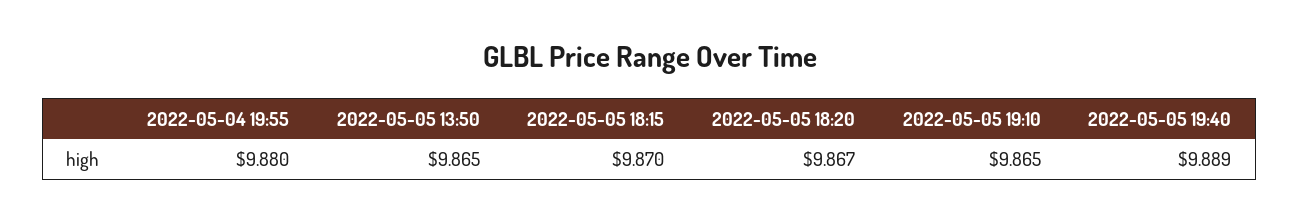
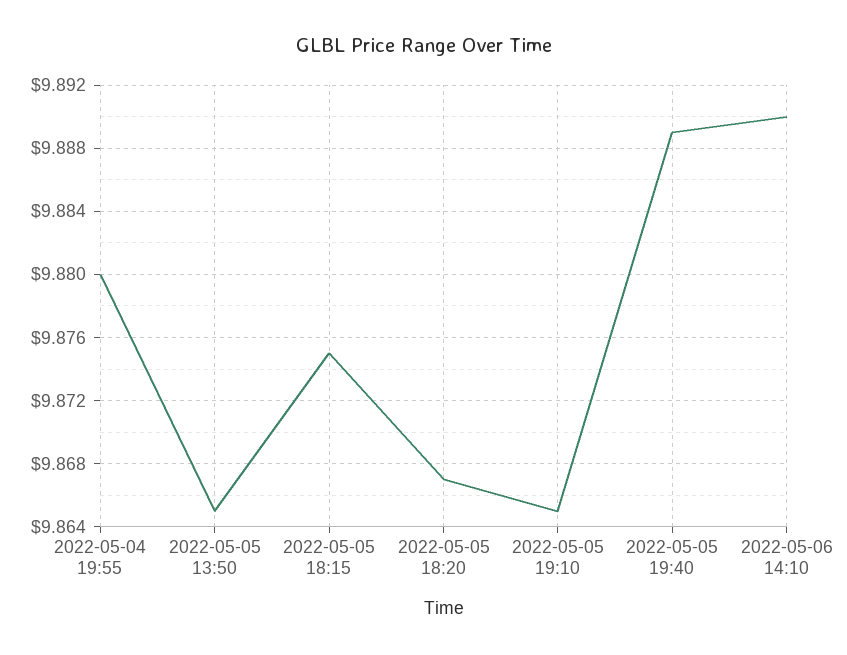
2022-05-05 18:15: 9.87 -> 9.875
2022-05-06 14:10: none -> 9.89

